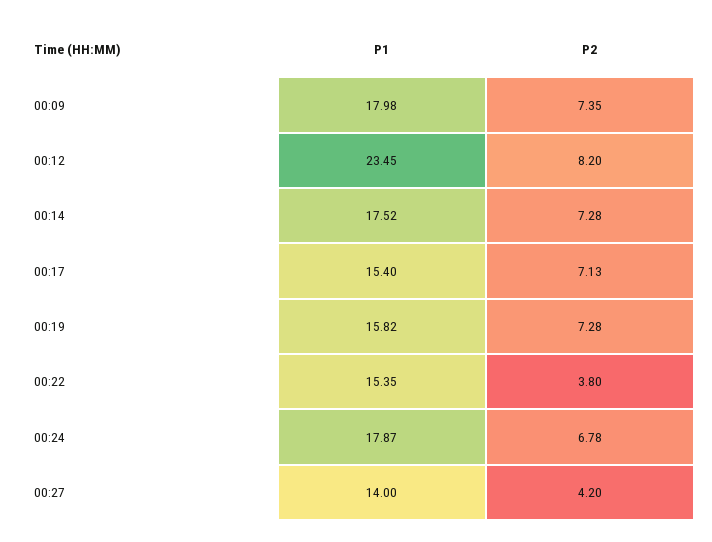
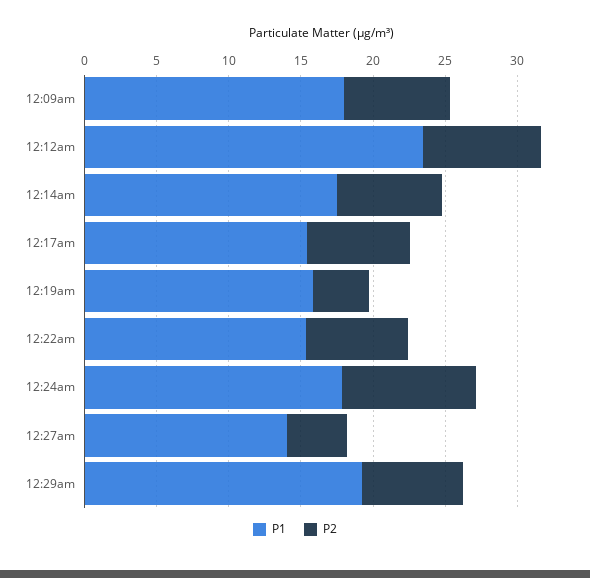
P2, 00:19: 7.28 -> 4
P2, 00:22: 3.8 -> 7
P2, 00:24: 6.78 -> 9
P1, 12:29am: none -> 19
P2, 12:29am: none -> 7

